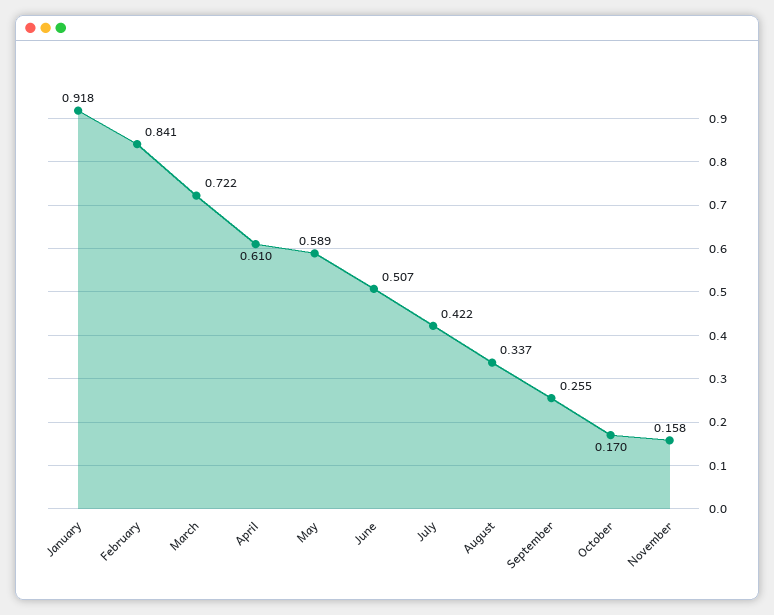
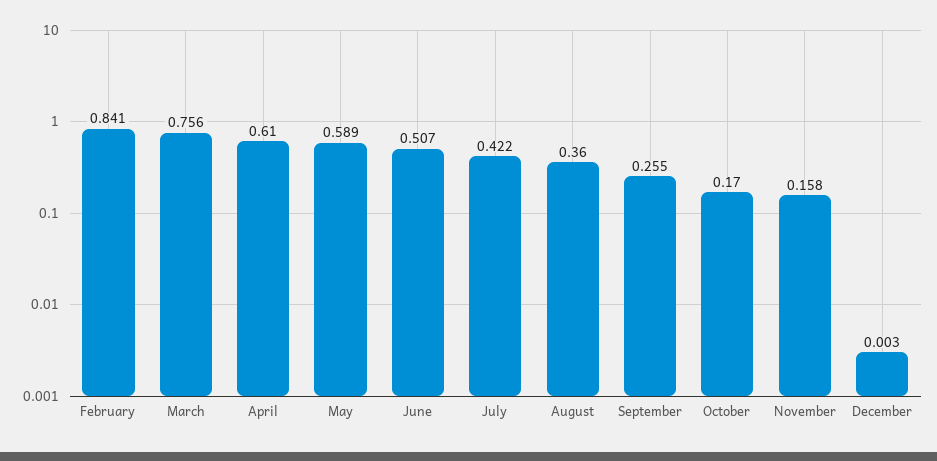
January: 0.918 -> none
March: 0.722 -> 0.756
August: 0.337 -> 0.36
December: none -> 0.003

